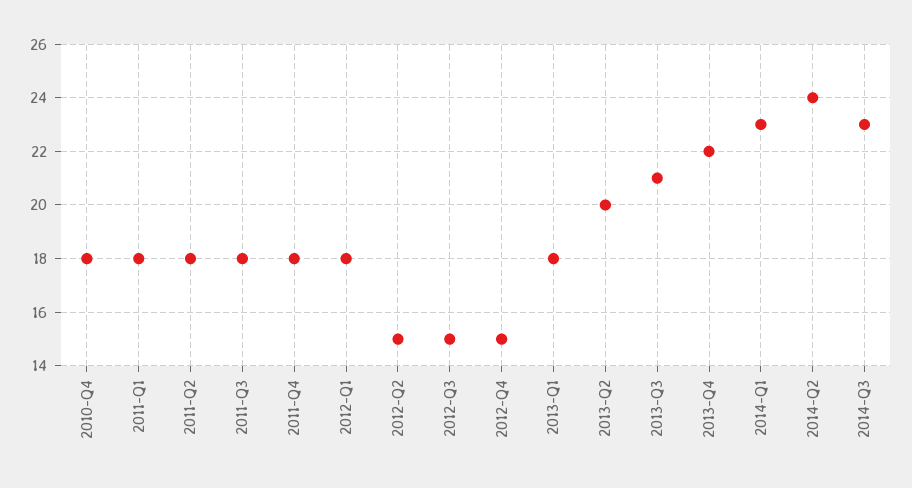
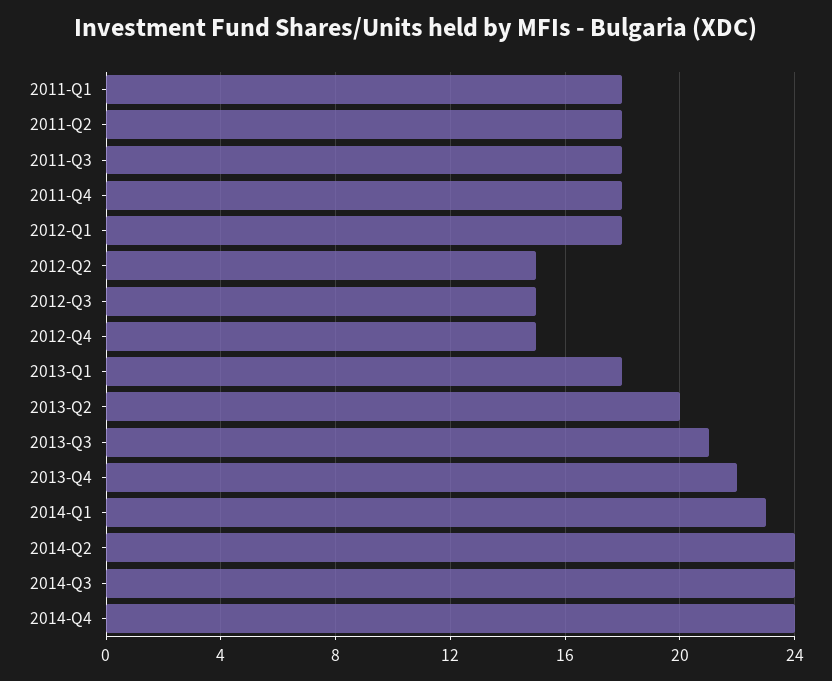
2010-Q4: 18 -> none
2014-Q3: 23 -> 24
2014-Q4: none -> 24

